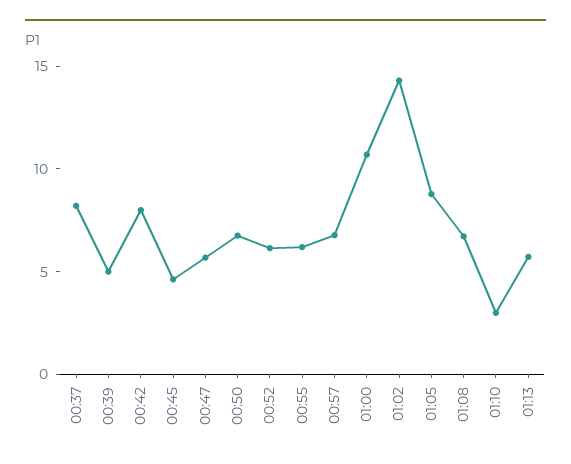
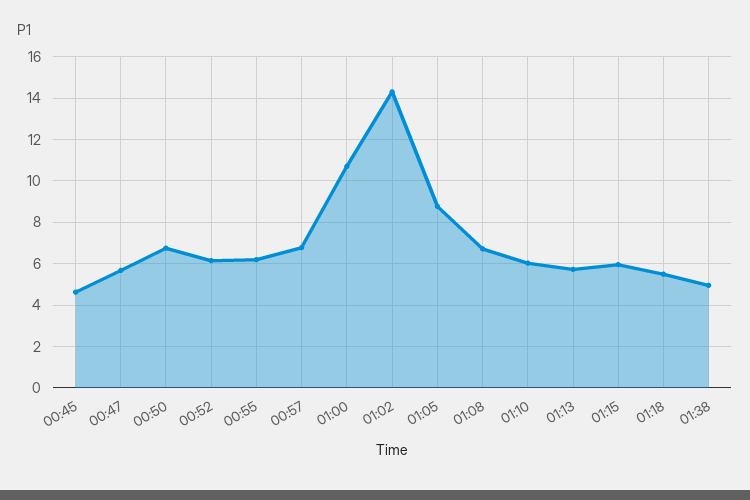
00:37: 8 -> none
00:39: 5 -> none
00:42: 8 -> none
01:10: 3 -> 6
01:15: none -> 6
01:18: none -> 5.5
01:38: none -> 5

